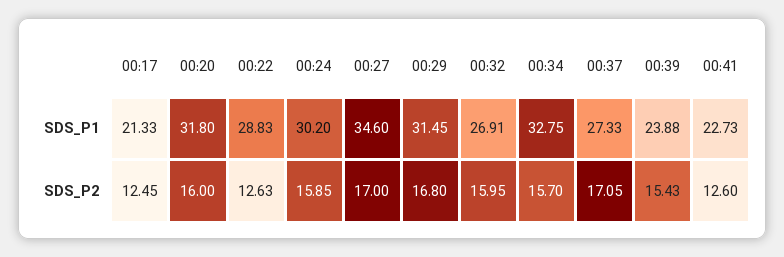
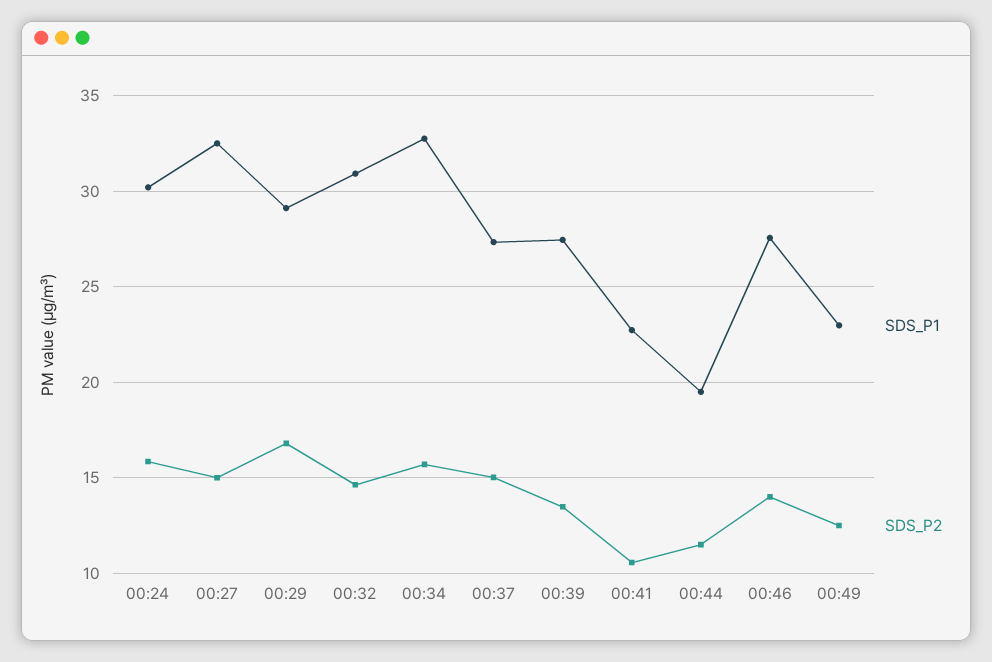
SDS_P1, 00:17: 21.33 -> none
SDS_P1, 00:20: 31.8 -> none
SDS_P1, 00:22: 28.83 -> none
SDS_P1, 00:27: 34.6 -> 32.5
SDS_P1, 00:29: 31.45 -> 29
SDS_P1, 00:32: 26.91 -> 31
SDS_P1, 00:39: 23.88 -> 27.5
SDS_P2, 00:17: 12.45 -> none
SDS_P2, 00:20: 16 -> none
SDS_P2, 00:22: 12.63 -> none
SDS_P2, 00:27: 17 -> 15
SDS_P2, 00:32: 15.95 -> 14.5
SDS_P2, 00:37: 17.05 -> 15
SDS_P2, 00:39: 15.43 -> 13.5
SDS_P2, 00:41: 12.6 -> 10.5
SDS_P1, 00:44: none -> 19.5
SDS_P2, 00:44: none -> 11.5
SDS_P1, 00:46: none -> 27.5
SDS_P2, 00:46: none -> 14
SDS_P1, 00:49: none -> 23
SDS_P2, 00:49: none -> 12.5

